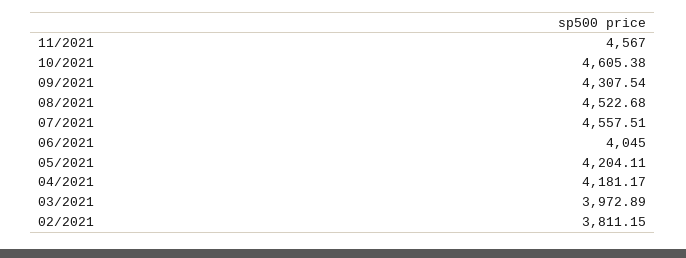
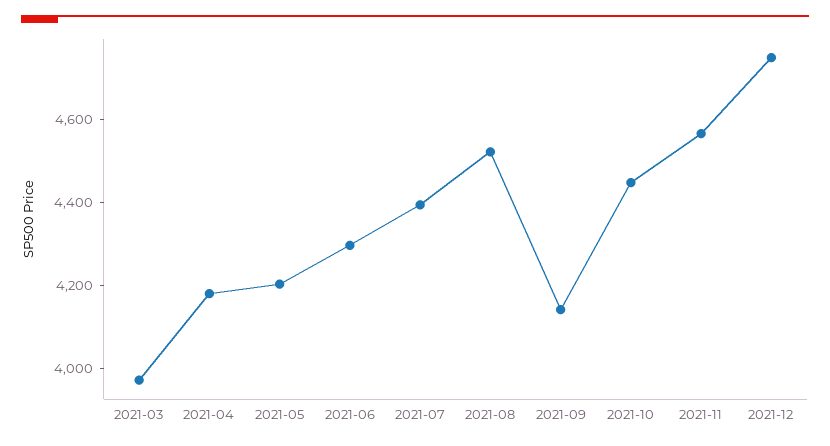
10/2021: 4605.38 -> 4450
09/2021: 4307.54 -> 4150
07/2021: 4557.51 -> 4400
06/2021: 4045 -> 4300
02/2021: 3811.15 -> none
2021-12: none -> 4750

